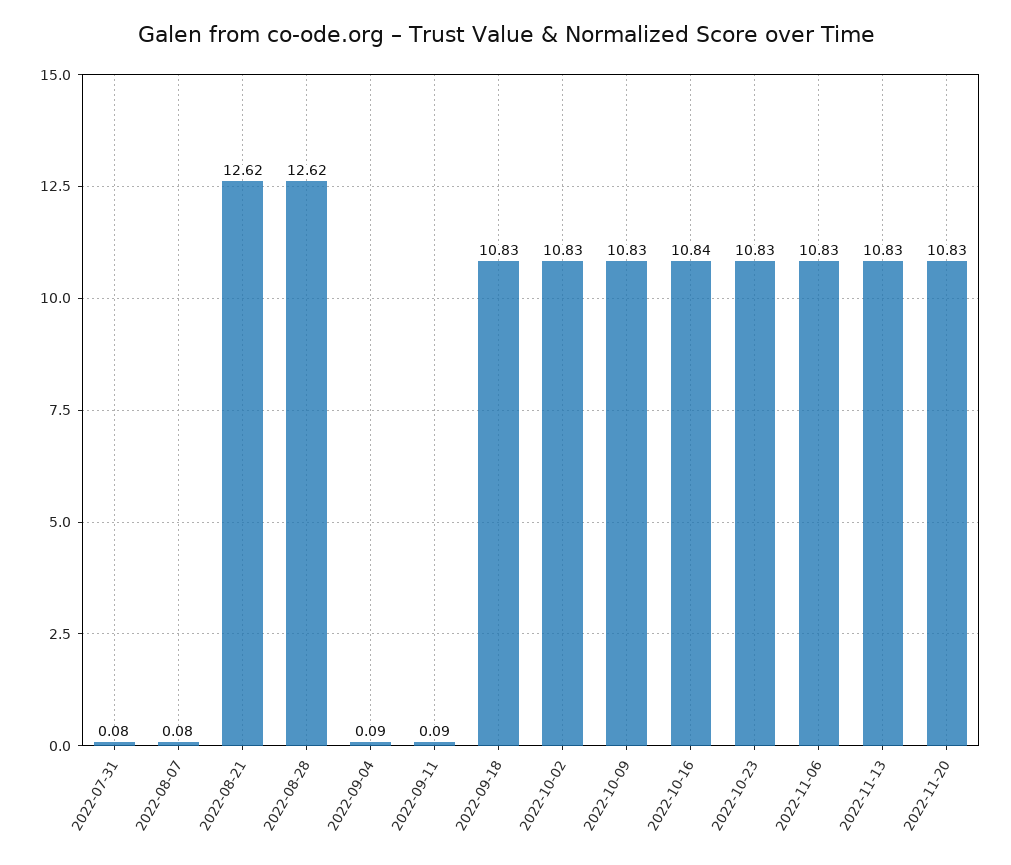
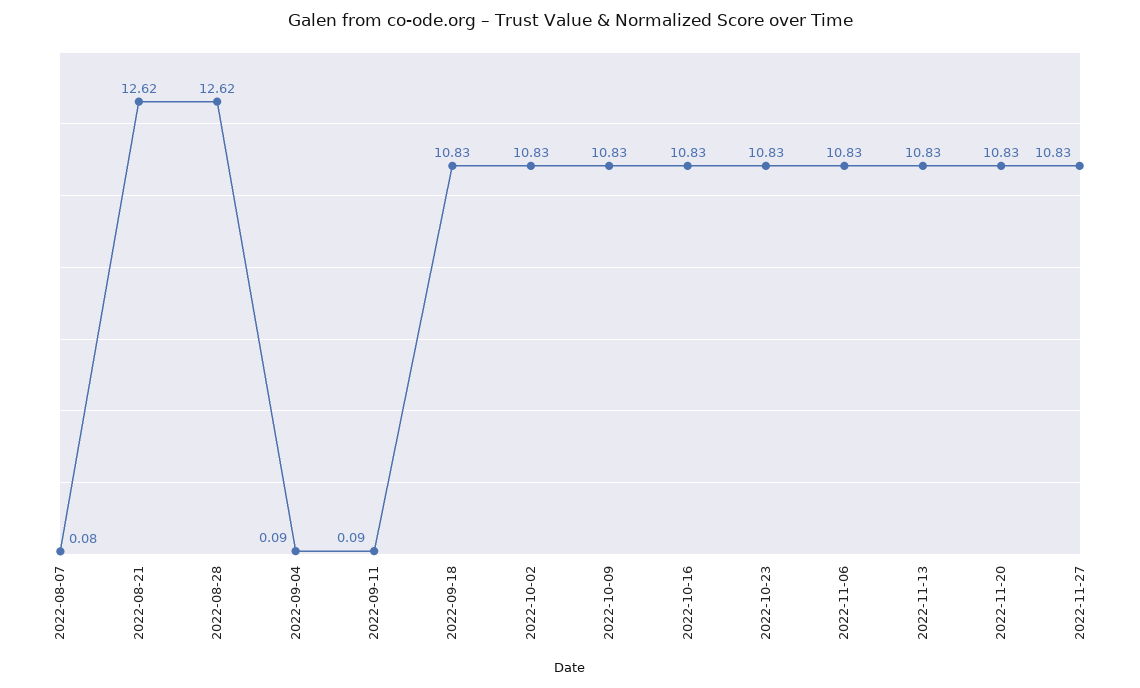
2022-07-31: 0.08 -> none
2022-10-16: 10.84 -> 10.83
2022-11-27: none -> 10.83

